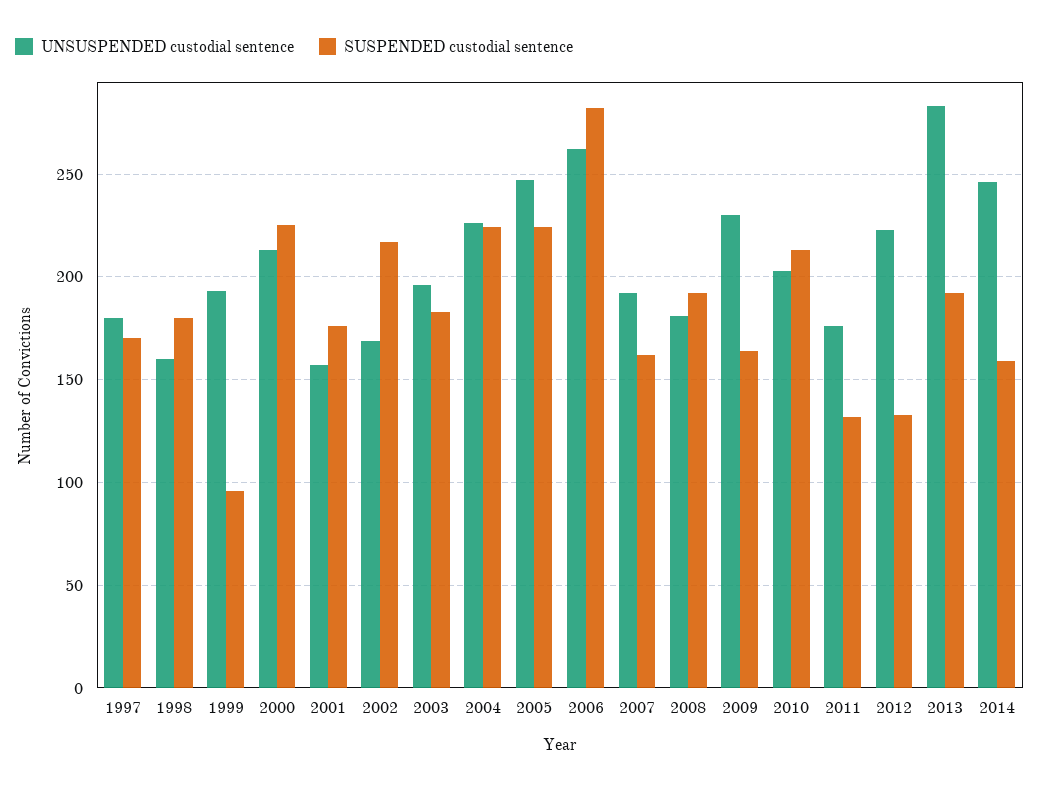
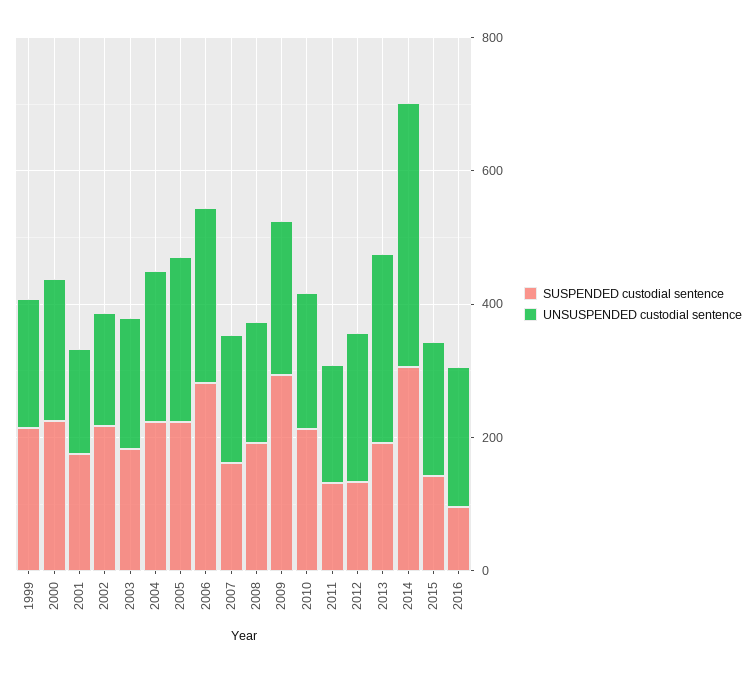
UNSUSPENDED custodial sentence, 1997: 180 -> none
SUSPENDED custodial sentence, 1997: 170 -> none
UNSUSPENDED custodial sentence, 1998: 160 -> none
SUSPENDED custodial sentence, 1998: 180 -> none
SUSPENDED custodial sentence, 1999: 95 -> 200
SUSPENDED custodial sentence, 2009: 165 -> 300
UNSUSPENDED custodial sentence, 2014: 245 -> 400
SUSPENDED custodial sentence, 2014: 160 -> 300
SUSPENDED custodial sentence, 2015: none -> 150
UNSUSPENDED custodial sentence, 2015: none -> 200
SUSPENDED custodial sentence, 2016: none -> 100
UNSUSPENDED custodial sentence, 2016: none -> 200

